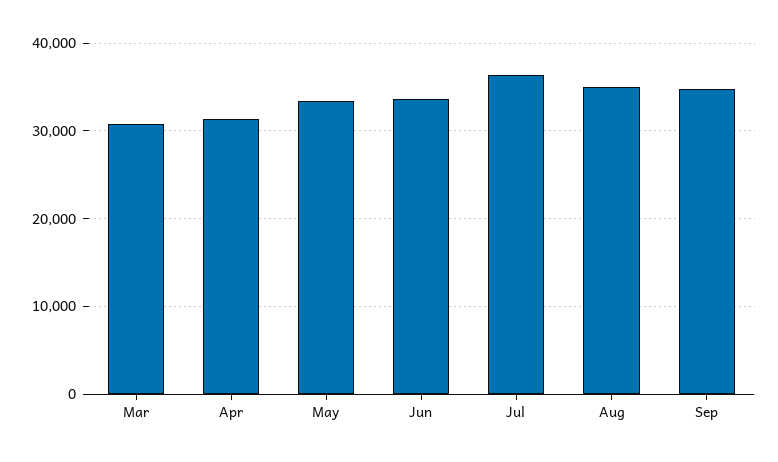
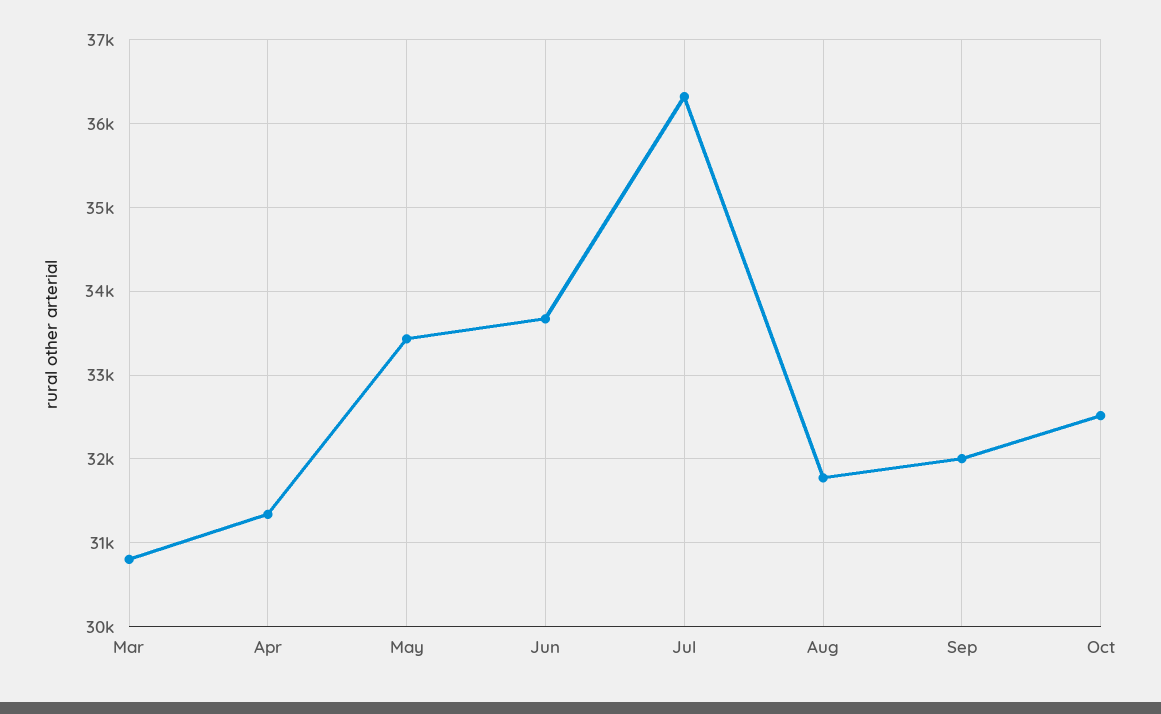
Aug: 35000 -> 31800
Sep: 35000 -> 32000
Oct: none -> 32500

